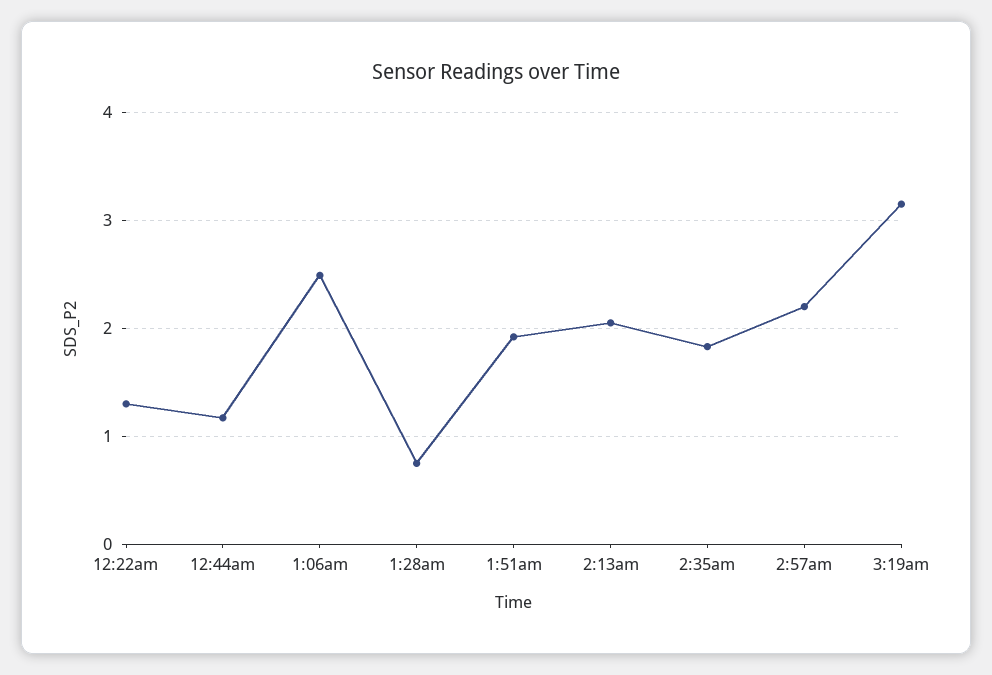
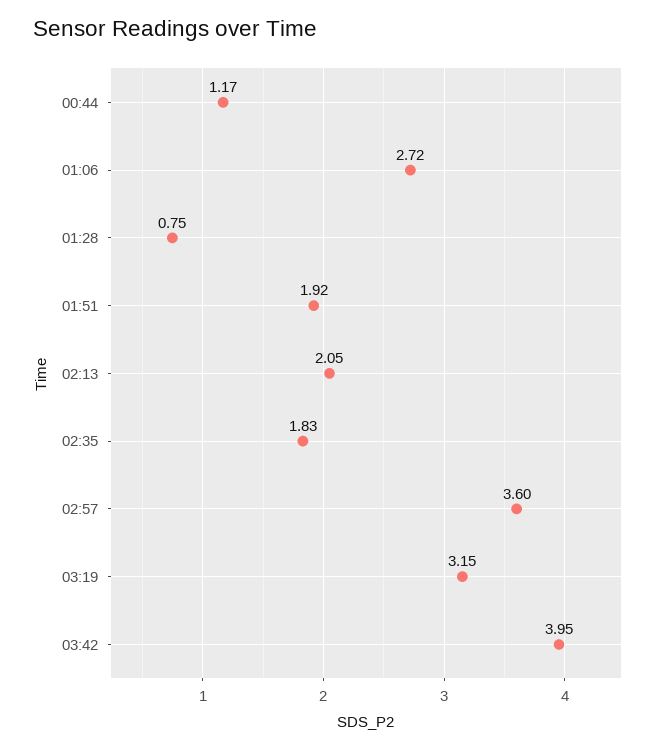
12:22am: 1.3 -> none
1:06am: 2.5 -> 2.72
2:57am: 2.2 -> 3.6
03:42: none -> 3.95

